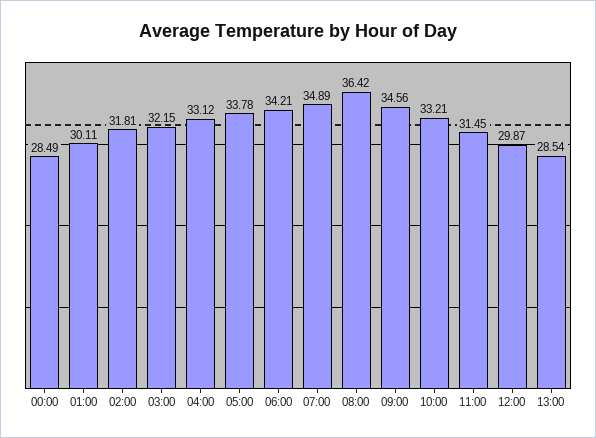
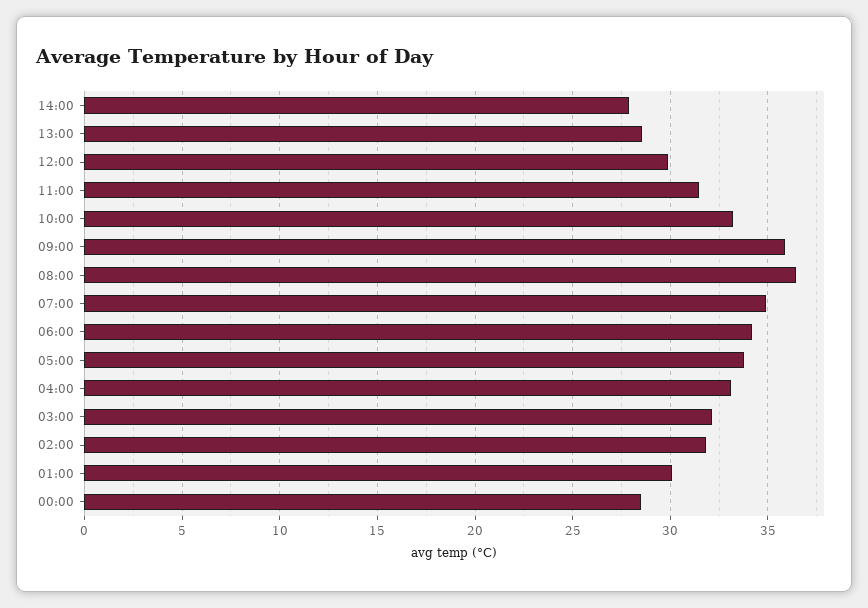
09:00: 34.56 -> 36
14:00: none -> 28

